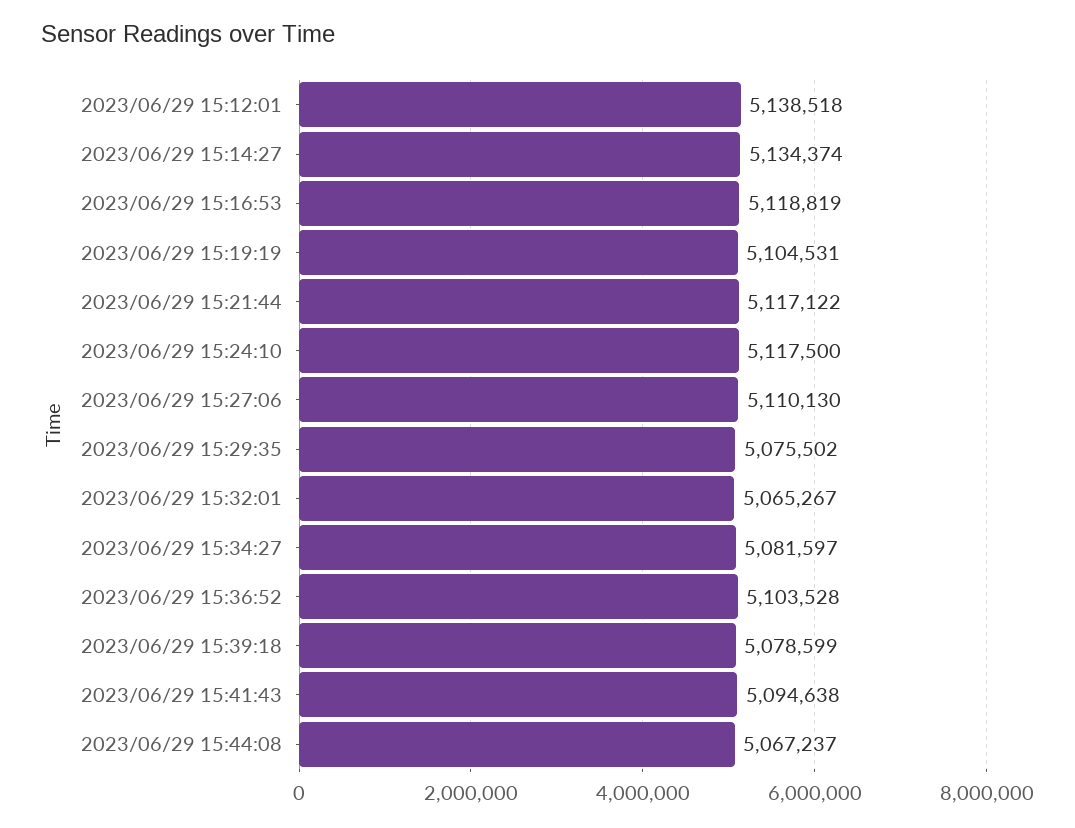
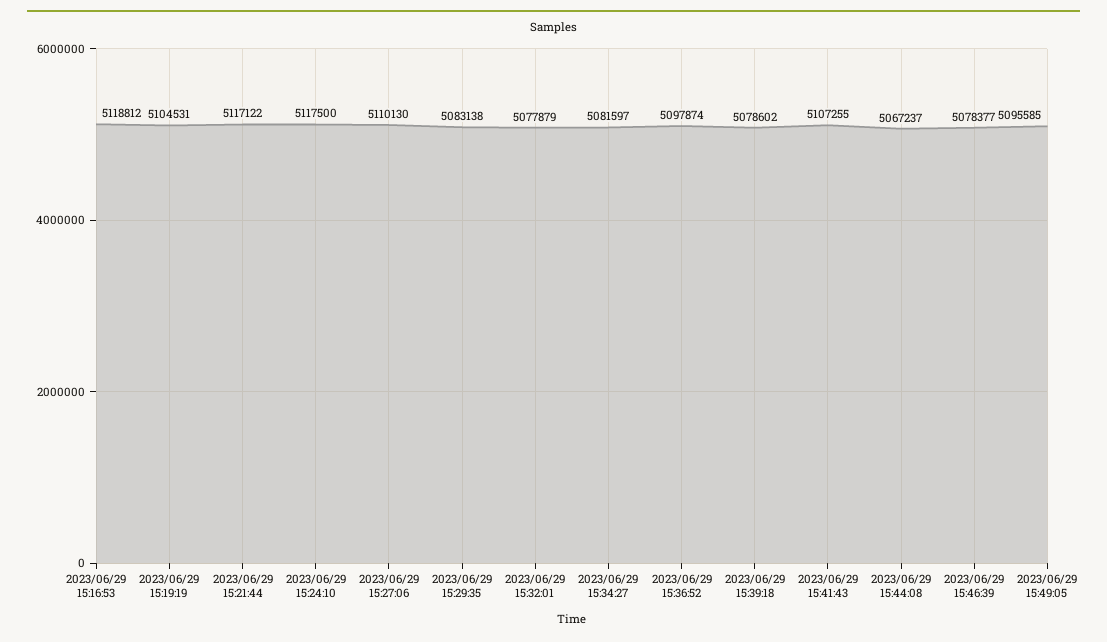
2023/06/29 15:12:01: 5138518 -> none
2023/06/29 15:14:27: 5134374 -> none
2023/06/29 15:16:53: 5118819 -> 5118812
2023/06/29 15:29:35: 5075502 -> 5083138
2023/06/29 15:32:01: 5065267 -> 5077879
2023/06/29 15:36:52: 5103528 -> 5097874
2023/06/29 15:39:18: 5078599 -> 5078602
2023/06/29 15:41:43: 5094638 -> 5107255
2023/06/29 15:46:39: none -> 5078377
2023/06/29 15:49:05: none -> 5095585

